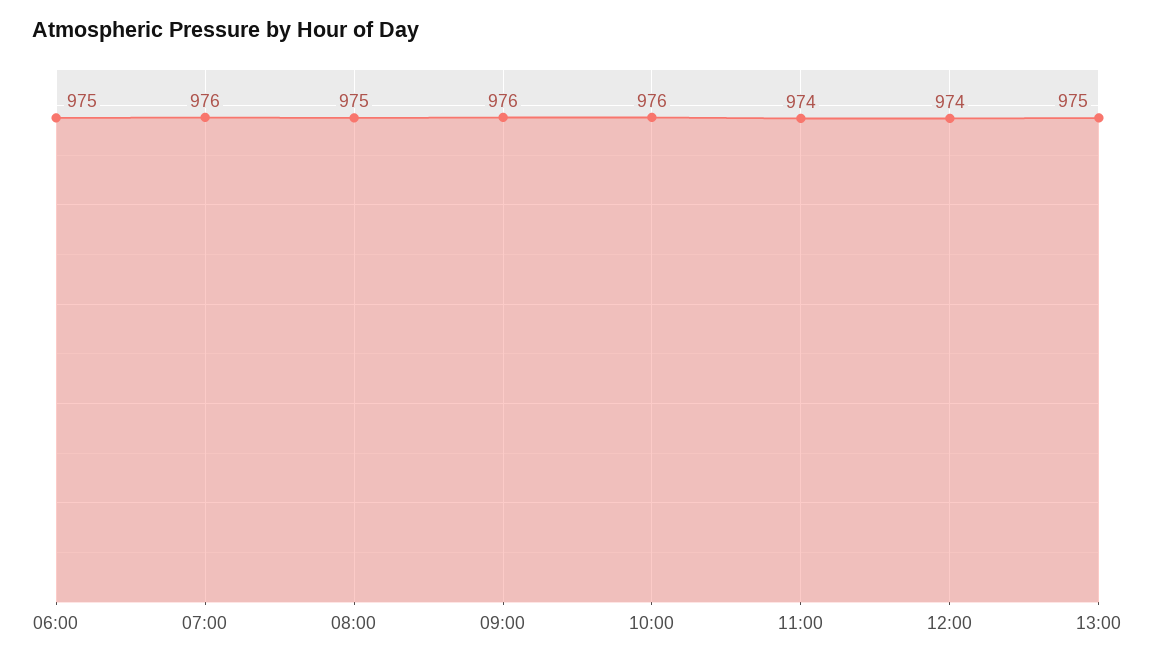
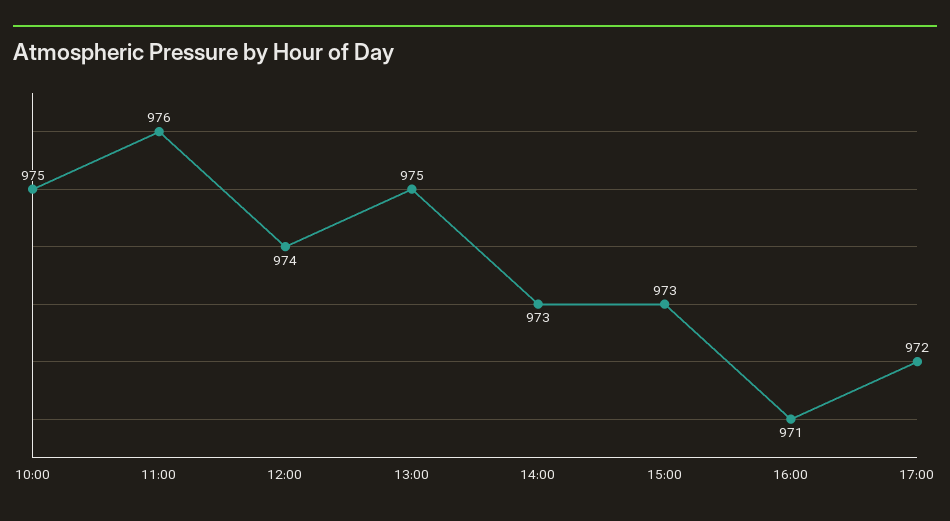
06:00: 975 -> none
07:00: 976 -> none
08:00: 975 -> none
09:00: 976 -> none
10:00: 976 -> 975
11:00: 974 -> 976
14:00: none -> 973
15:00: none -> 973
16:00: none -> 971
17:00: none -> 972

